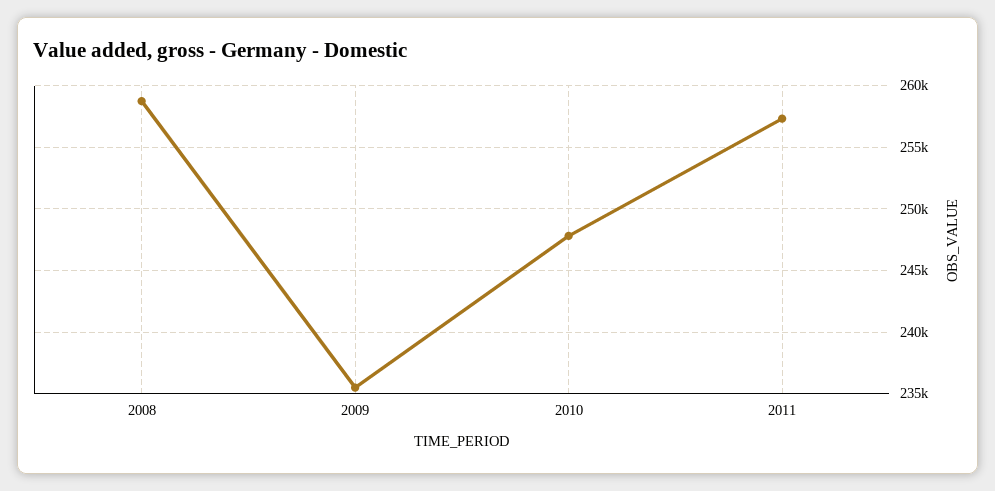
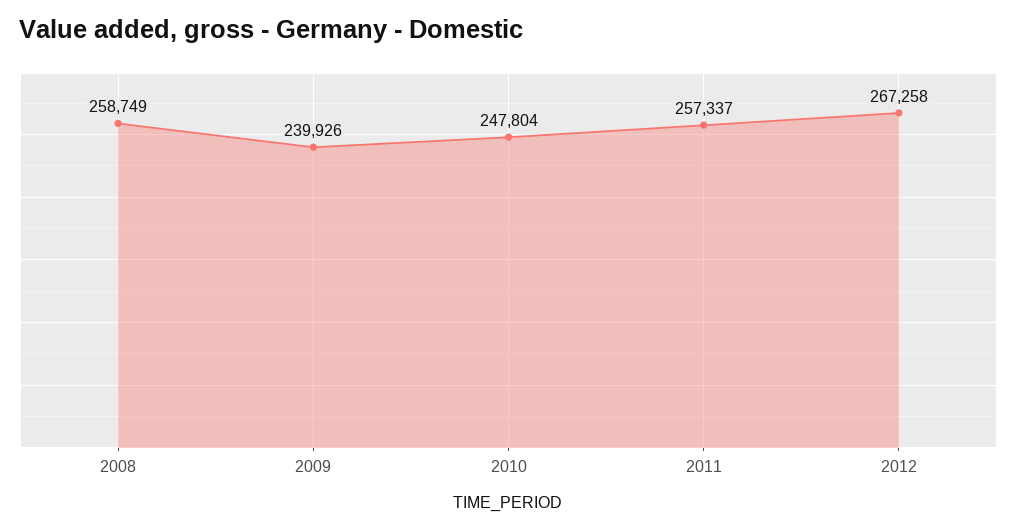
2009: 235500 -> 239926
2012: none -> 267258

